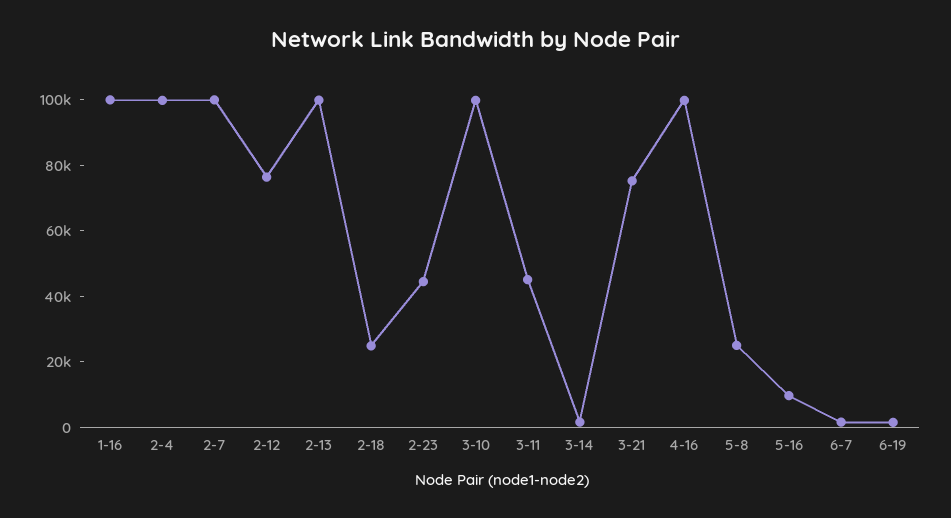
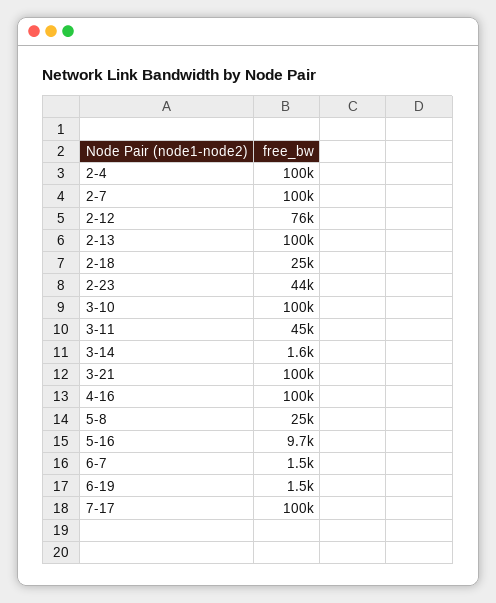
1-16: 100000 -> none
3-21: 75000 -> 100000
7-17: none -> 100000

